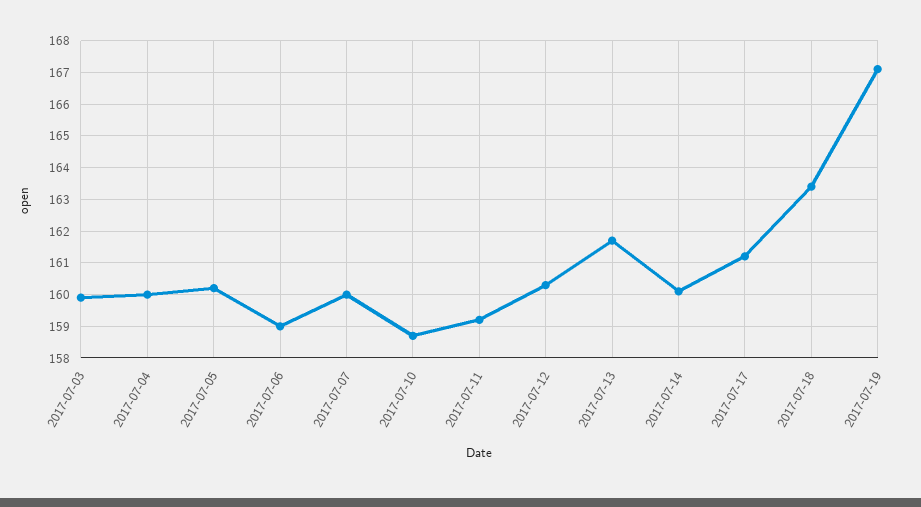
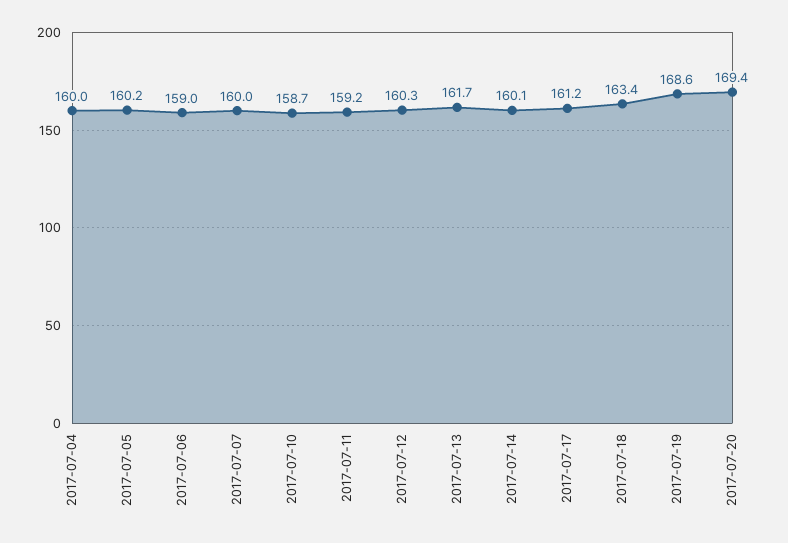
2017-07-03: 160 -> none
2017-07-19: 167 -> 168.6
2017-07-20: none -> 169.4

